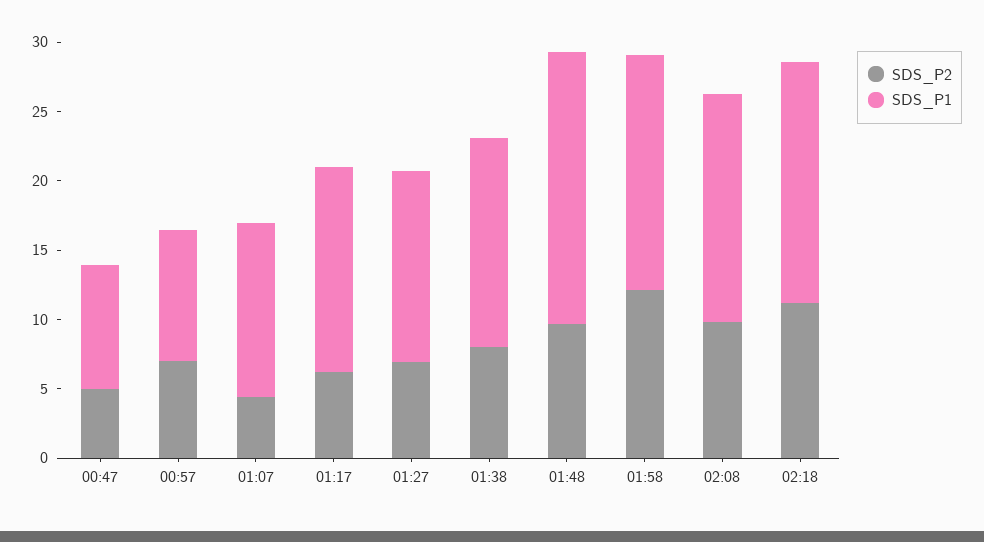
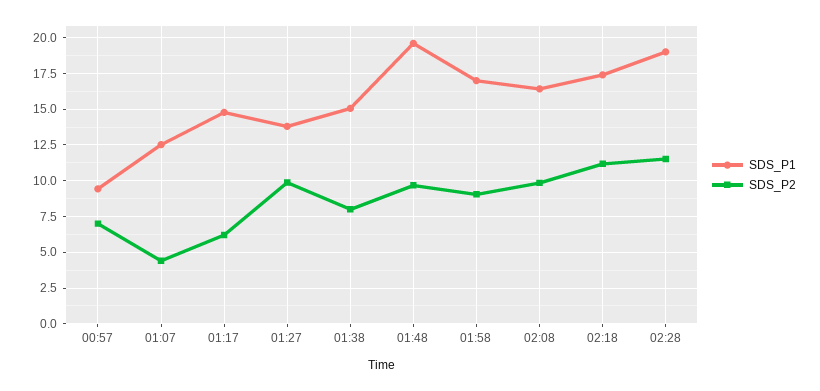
SDS_P2, 00:47: 5 -> none
SDS_P1, 00:47: 9 -> none
SDS_P2, 01:27: 7 -> 10
SDS_P2, 01:58: 12 -> 9
SDS_P1, 02:28: none -> 19
SDS_P2, 02:28: none -> 11.5

